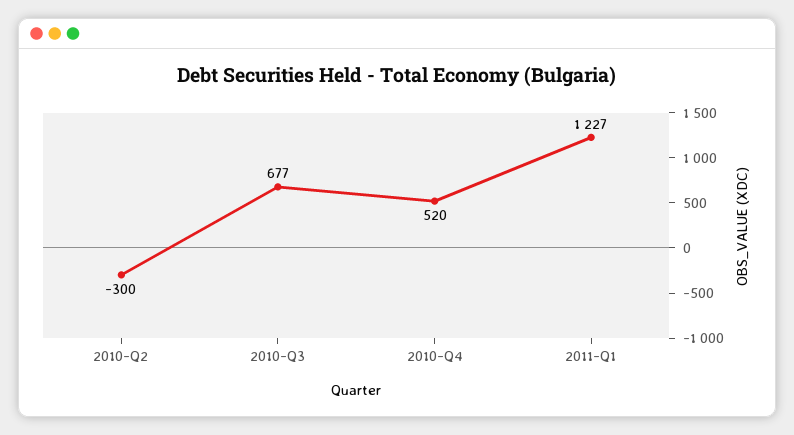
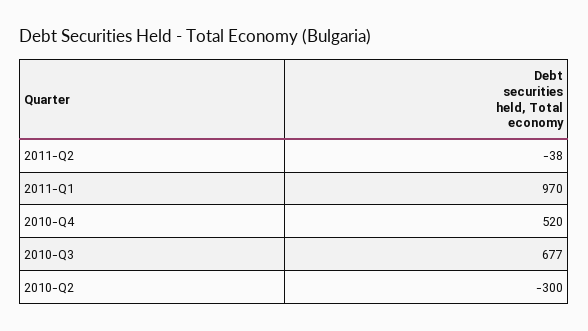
2011-Q1: 1227 -> 970
2011-Q2: none -> -38

